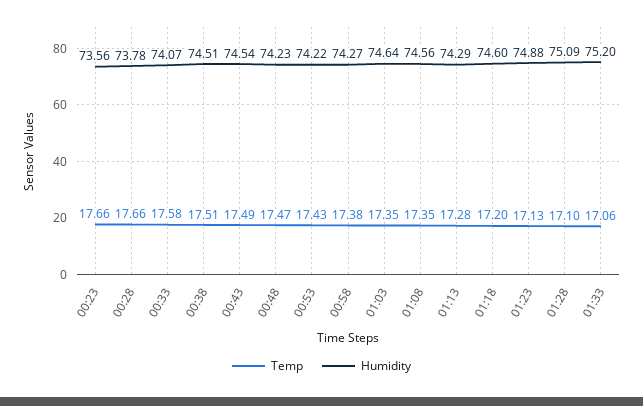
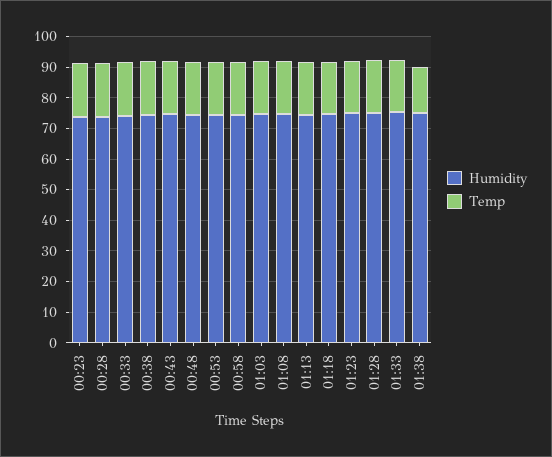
Humidity, 01:38: none -> 75
Temp, 01:38: none -> 15

